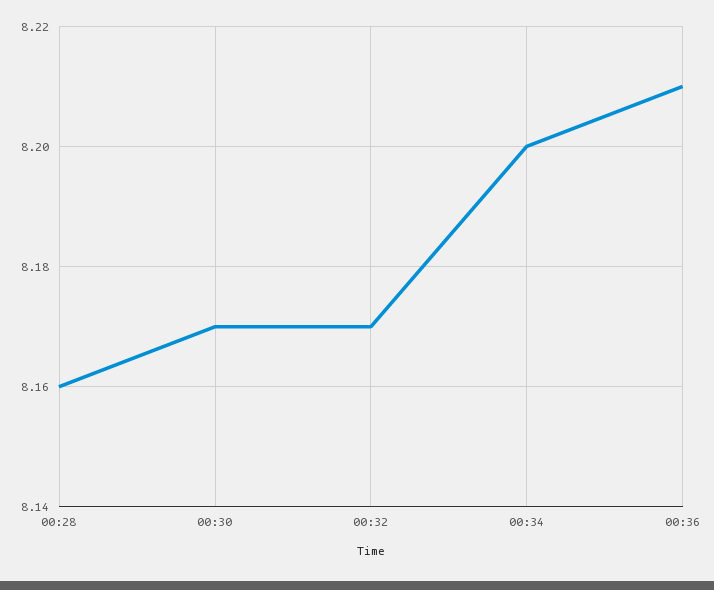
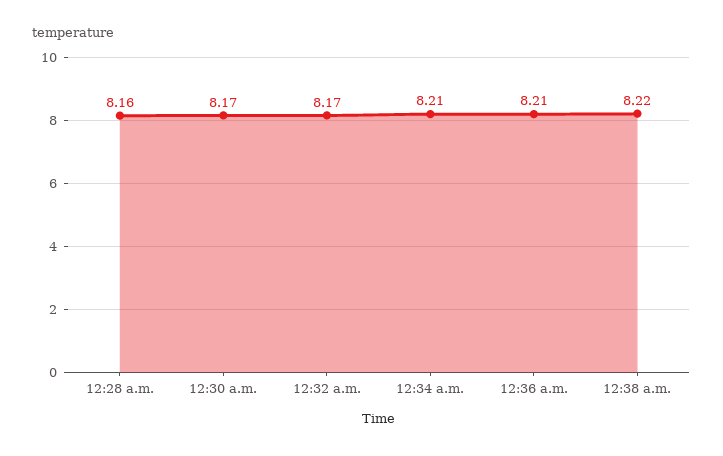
00:34: 8.2 -> 8.21
12:38 a.m.: none -> 8.22

